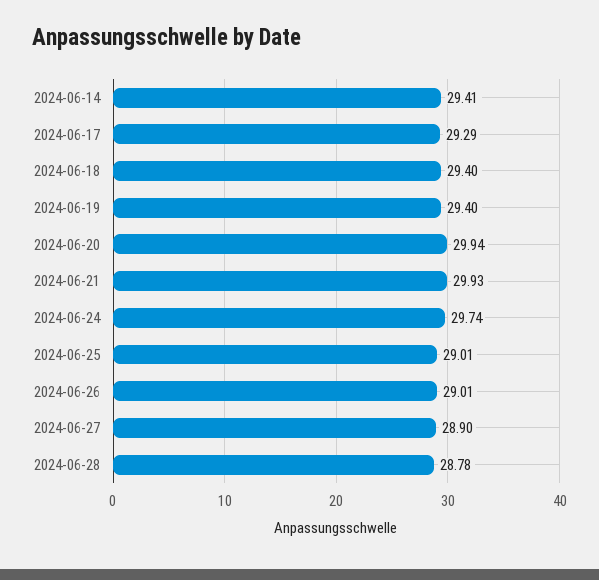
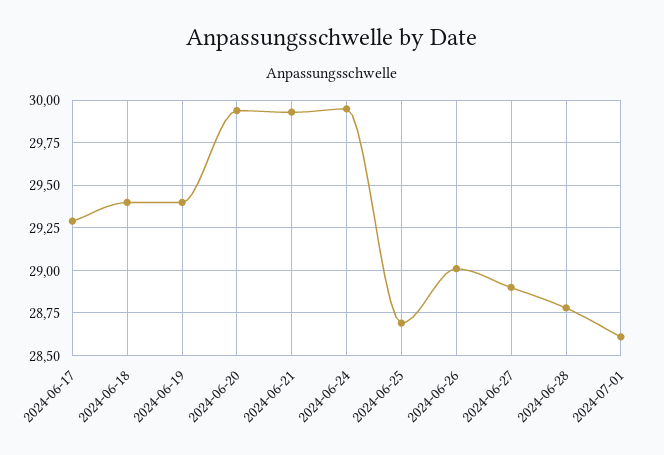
2024-06-14: 29.41 -> none
2024-06-24: 29.74 -> 29.95
2024-06-25: 29.01 -> 28.7
2024-07-01: none -> 28.6

